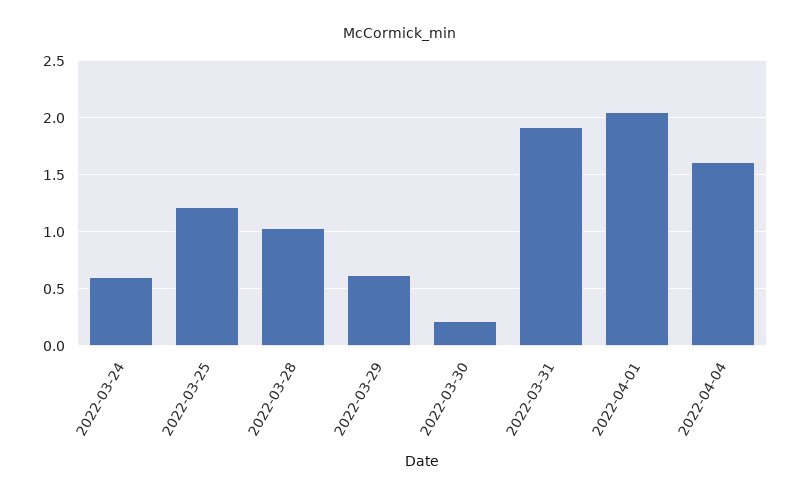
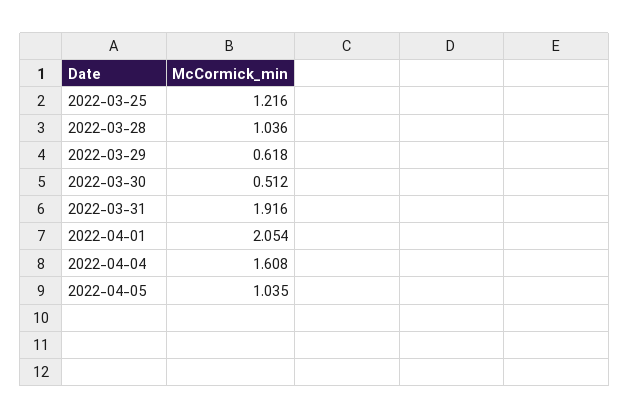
2022-03-24: 0.6 -> none
2022-03-30: 0.2 -> 0.512
2022-04-05: none -> 1.035

